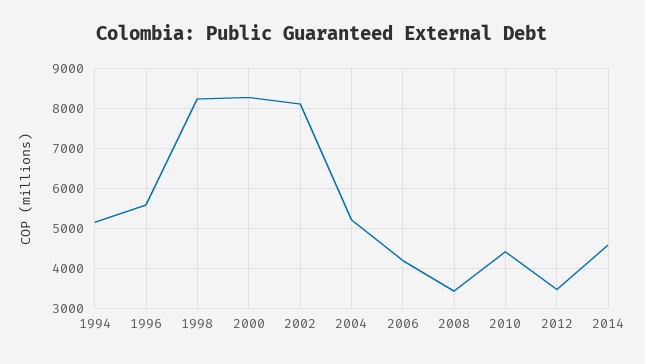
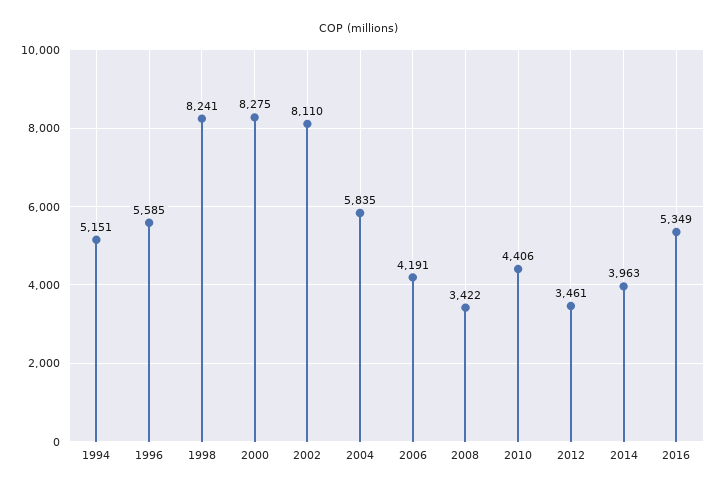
2004: 5200 -> 5835
2014: 4600 -> 3963
2016: none -> 5349

